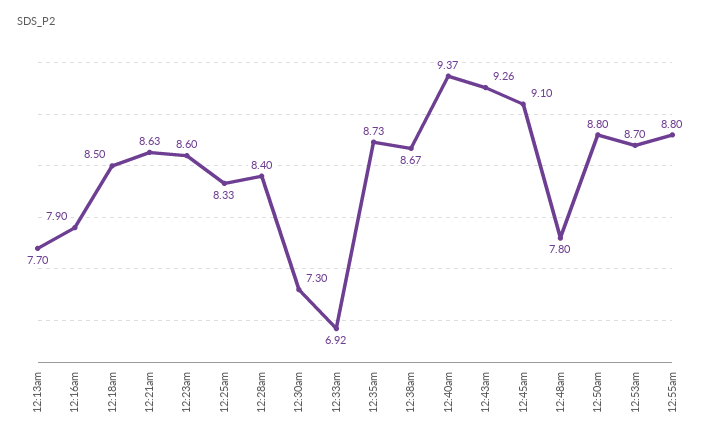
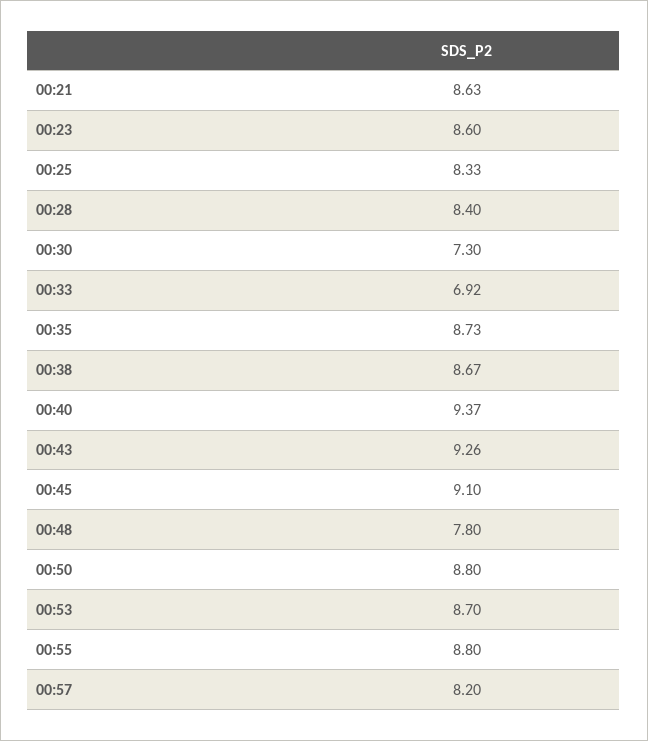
12:13am: 7.7 -> none
12:16am: 7.9 -> none
12:18am: 8.5 -> none
00:57: none -> 8.2

